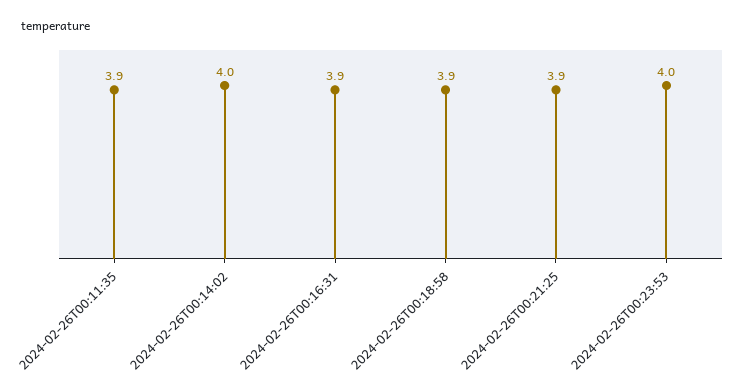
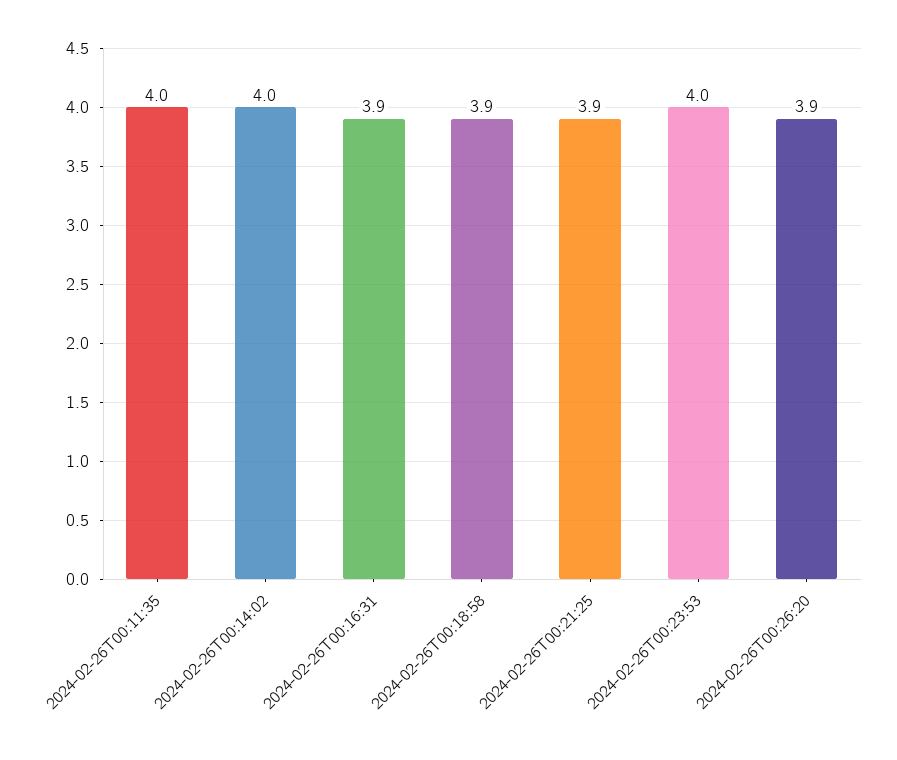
2024-02-26T00:11:35: 3.9 -> 4
2024-02-26T00:26:20: none -> 3.9

